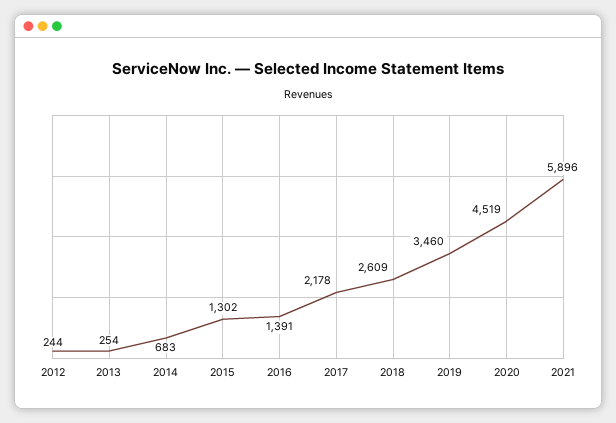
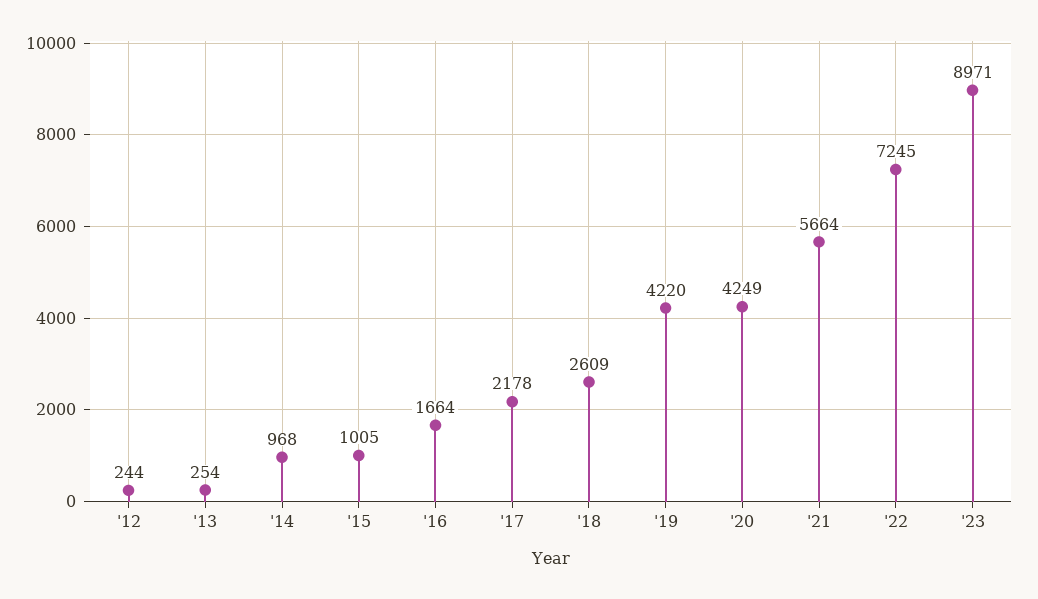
2014: 683 -> 968
2015: 1302 -> 1005
2016: 1391 -> 1664
2019: 3460 -> 4220
2020: 4519 -> 4249
2021: 5896 -> 5664
'22: none -> 7245
'23: none -> 8971

